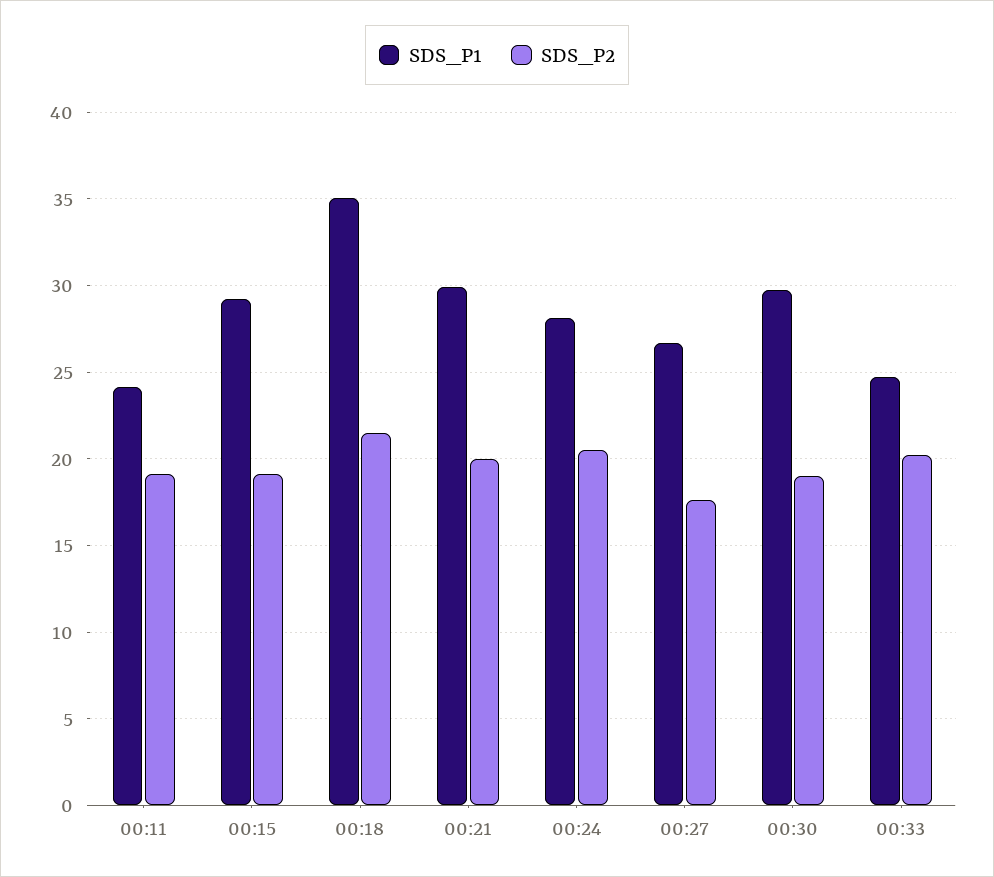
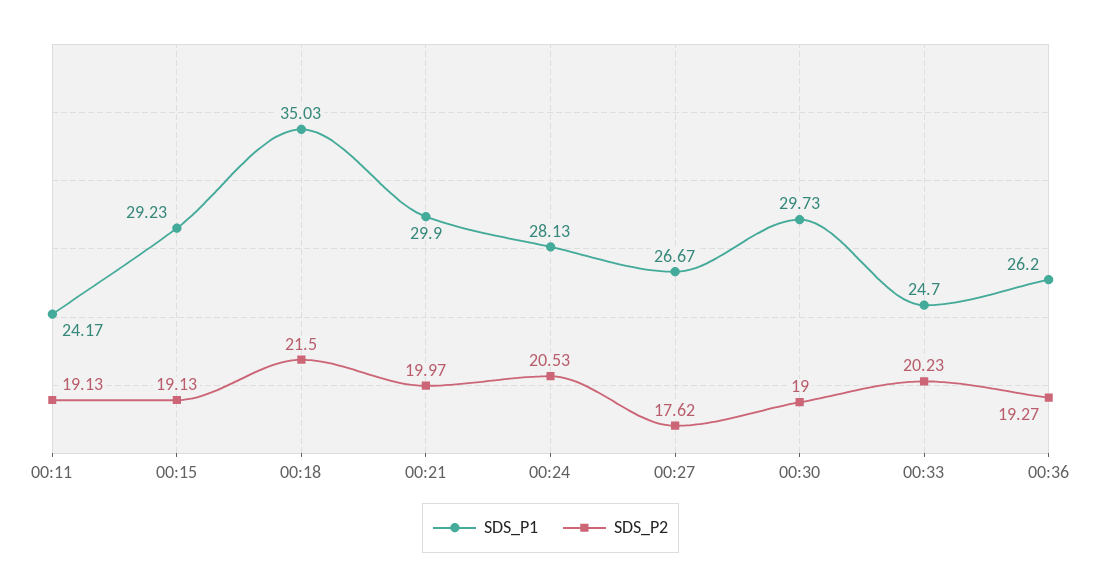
SDS_P1, 00:36: none -> 26.2
SDS_P2, 00:36: none -> 19.27

